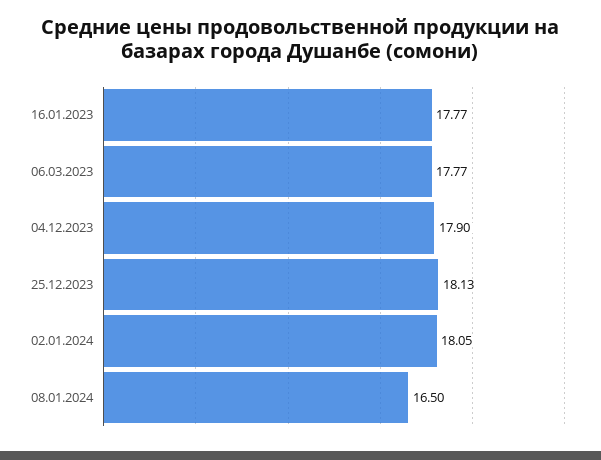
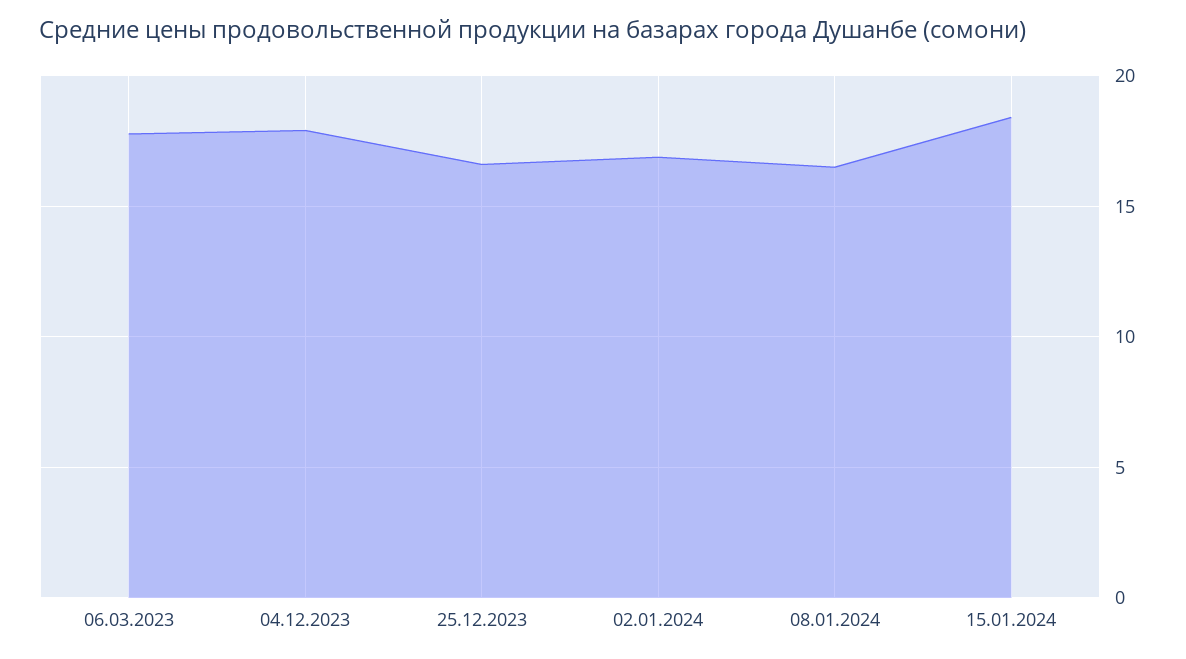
16.01.2023: 17.77 -> none
25.12.2023: 18.13 -> 16.5
02.01.2024: 18.05 -> 17
15.01.2024: none -> 18.5

